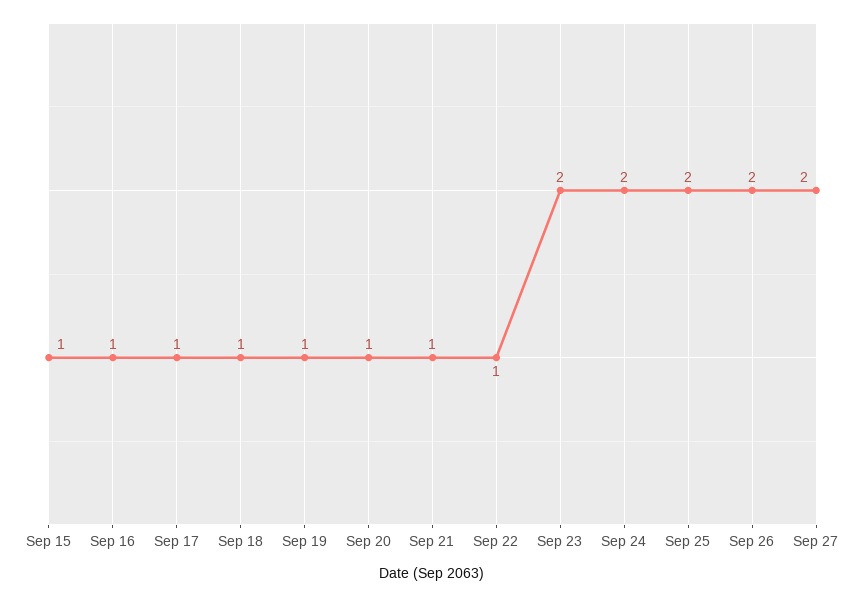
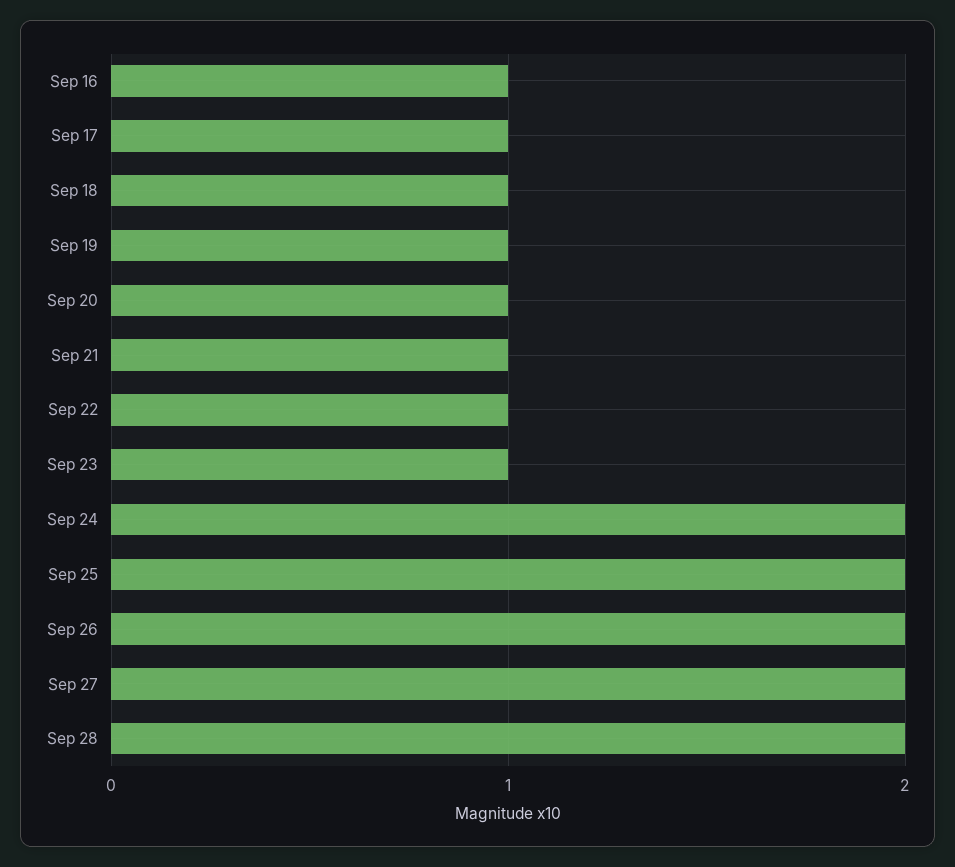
Sep 15: 1 -> none
Sep 23: 2 -> 1
Sep 28: none -> 2

